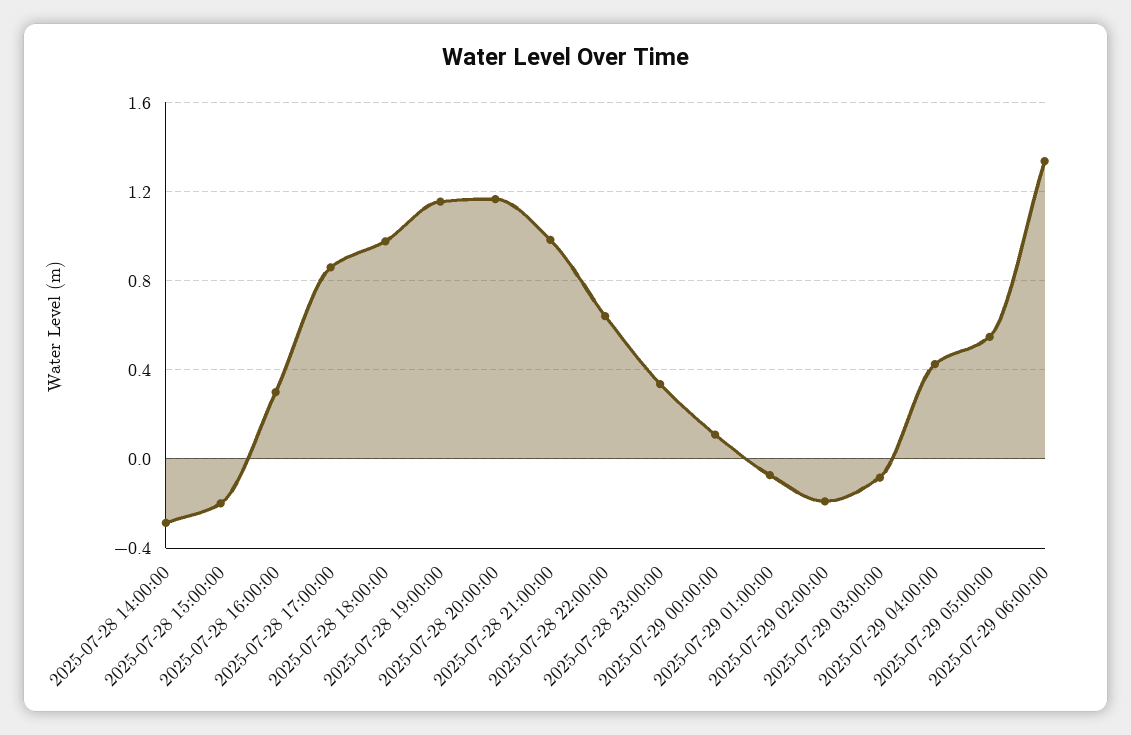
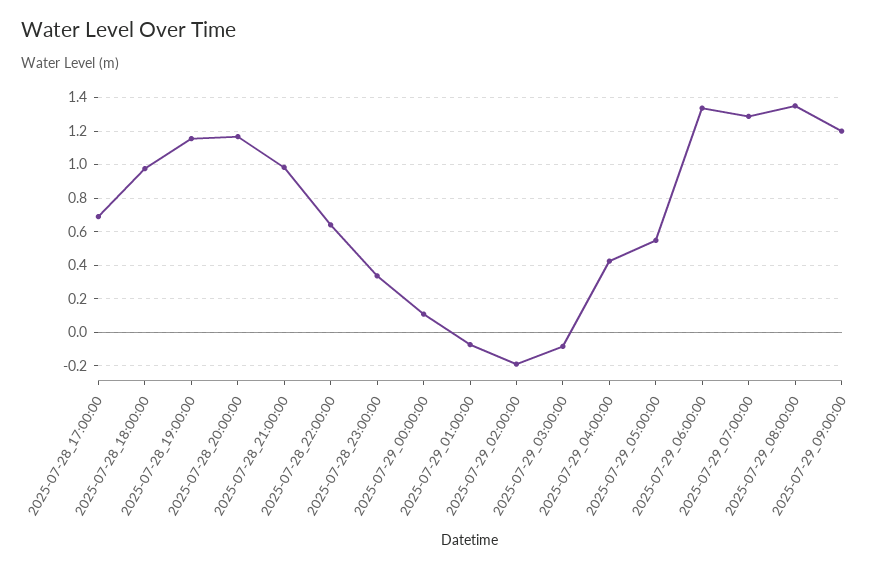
2025-07-28 14:00:00: -0.3 -> none
2025-07-28 15:00:00: -0.2 -> none
2025-07-28 16:00:00: 0.3 -> none
2025-07-28 17:00:00: 0.85 -> 0.7
2025-07-29_07:00:00: none -> 1.3
2025-07-29_08:00:00: none -> 1.35
2025-07-29_09:00:00: none -> 1.2

